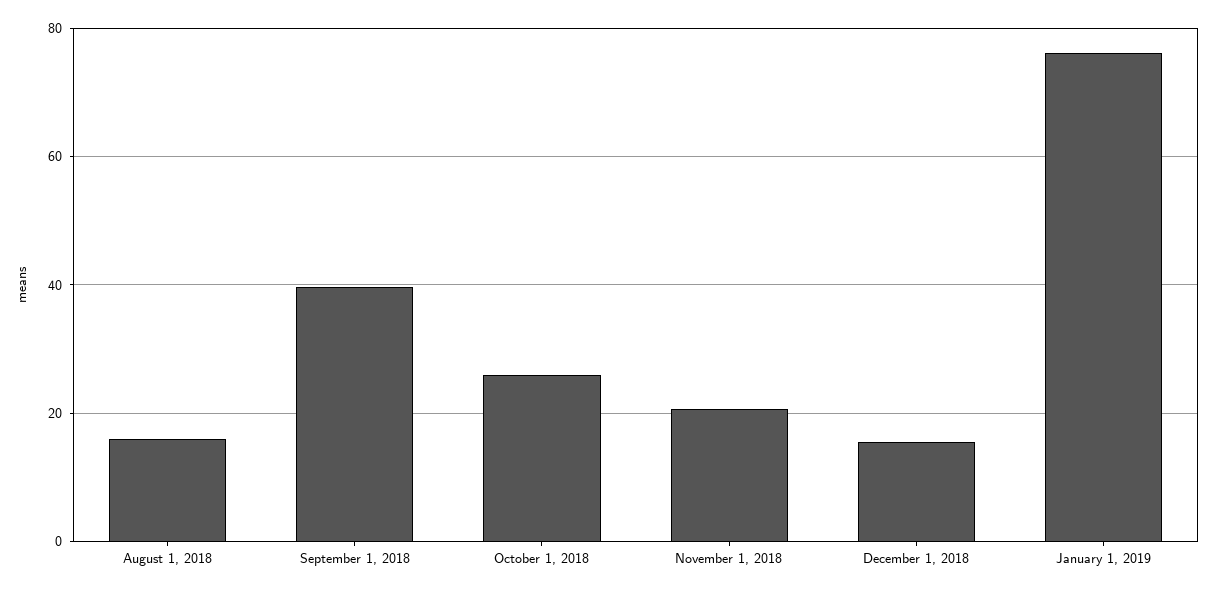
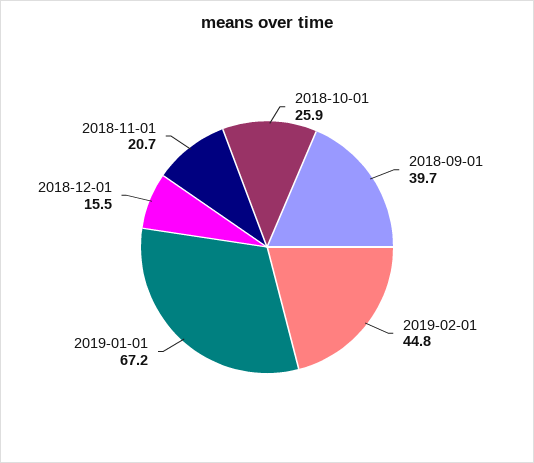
August 1, 2018: 16 -> none
January 1, 2019: 76 -> 67.2
2019-02-01: none -> 44.8

